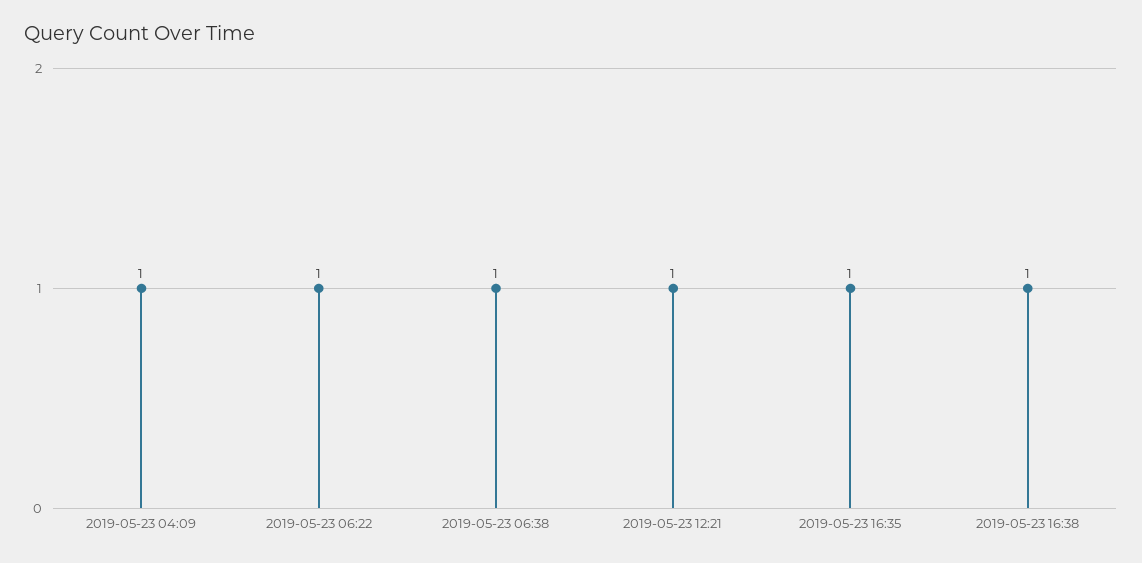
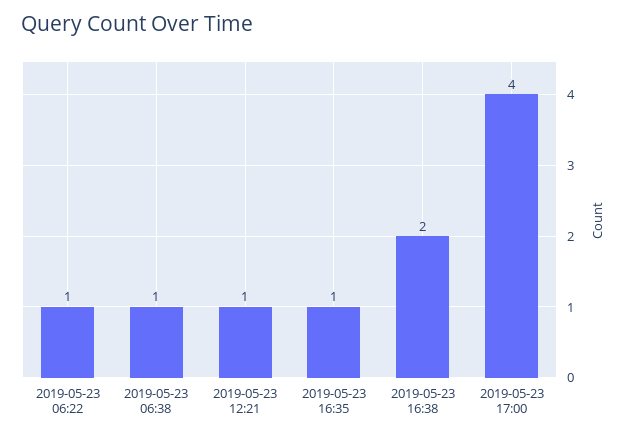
2019-05-23 04:09: 1 -> none
2019-05-23 16:38: 1 -> 2
2019-05-23 17:00: none -> 4

